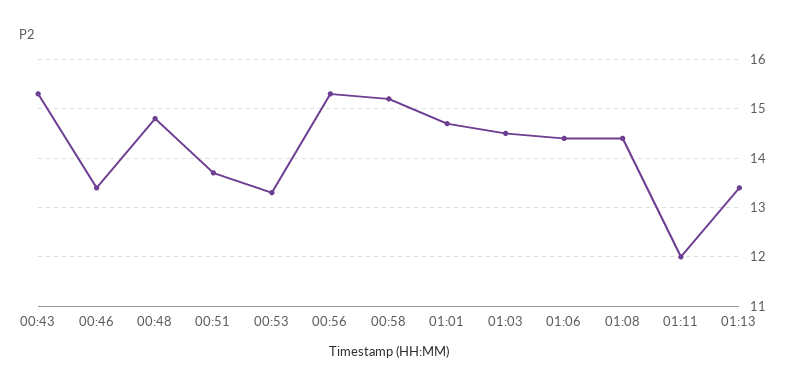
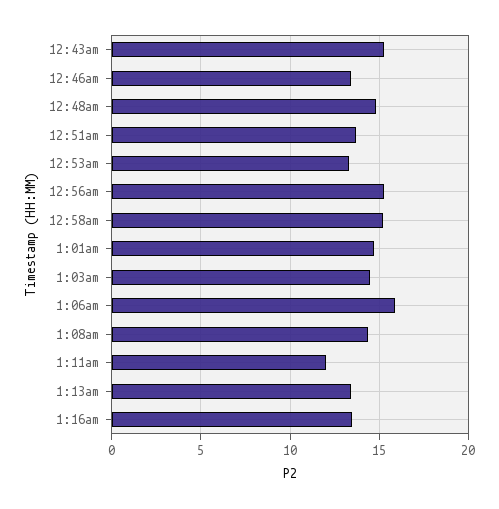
01:06: 14.5 -> 16
1:16am: none -> 13.5

